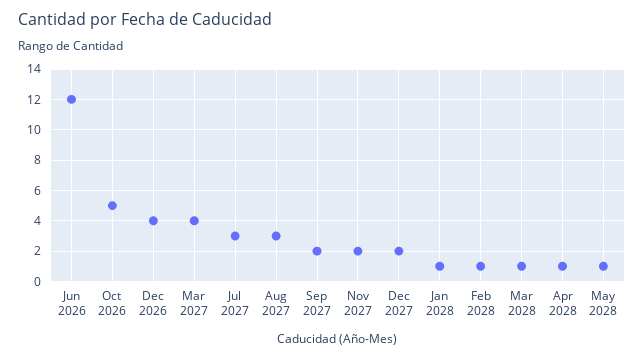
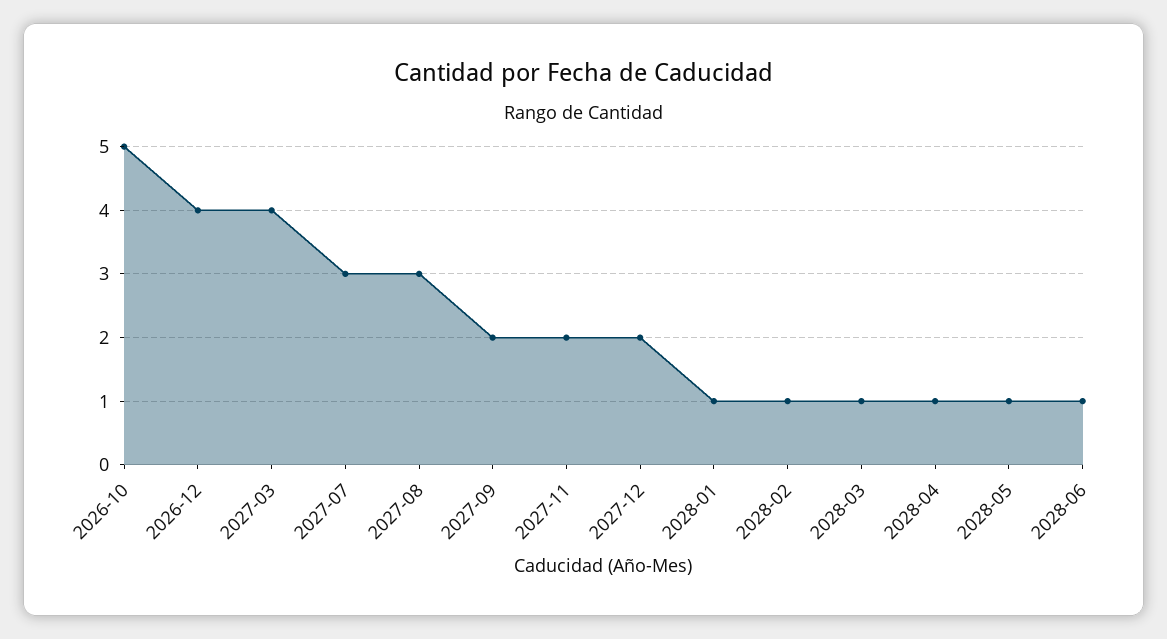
Jun 2026: 12 -> none
2028-06: none -> 1

